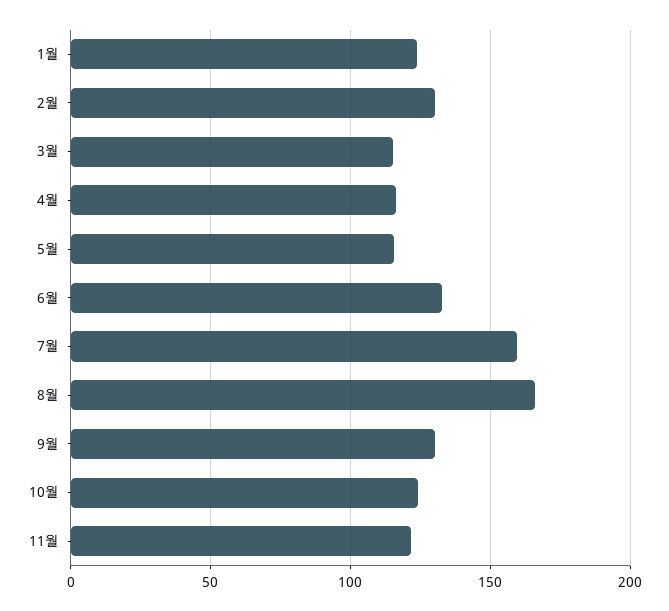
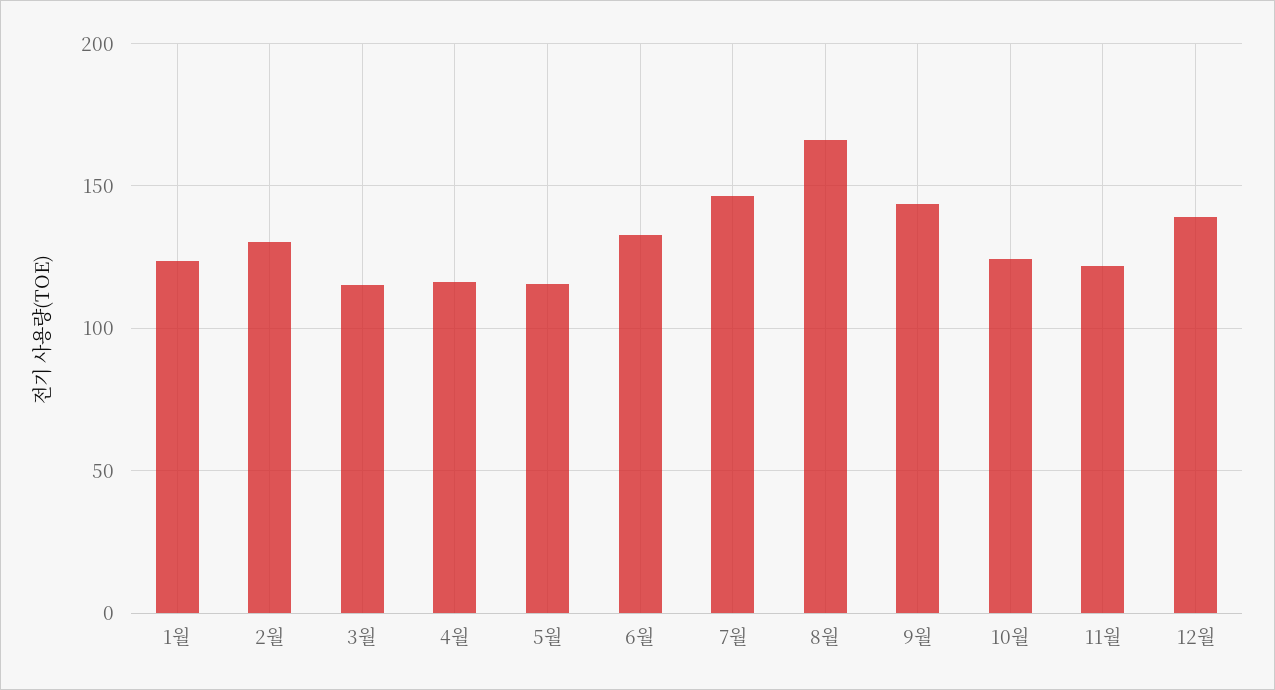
7월: 160 -> 145
9월: 130 -> 145
12월: none -> 140

